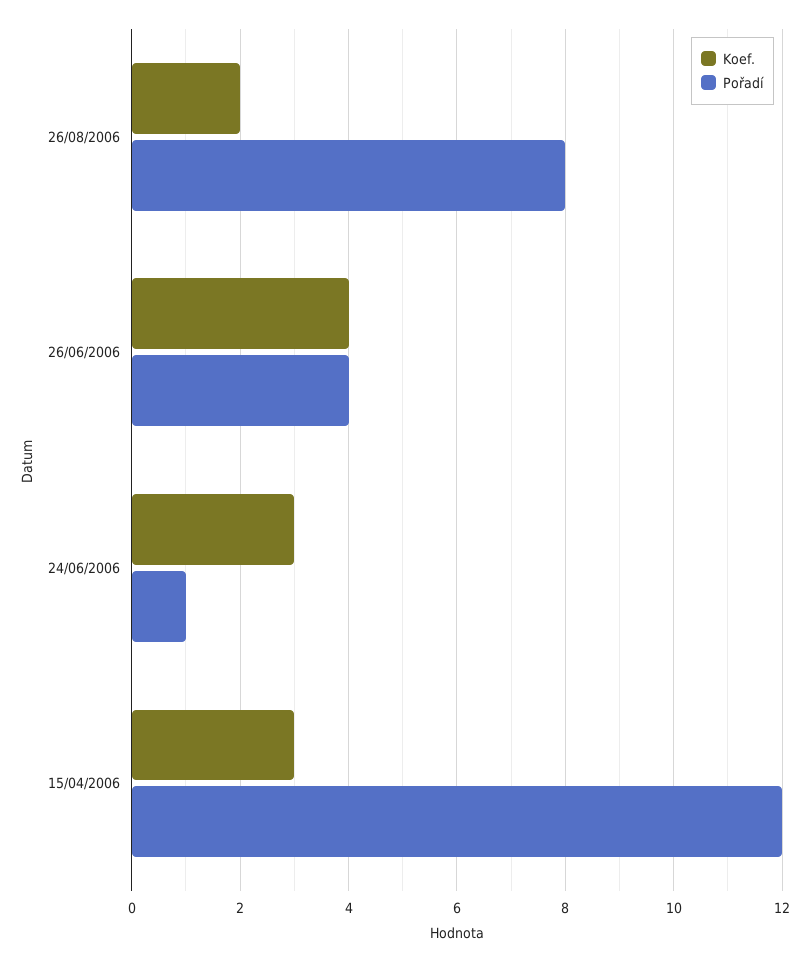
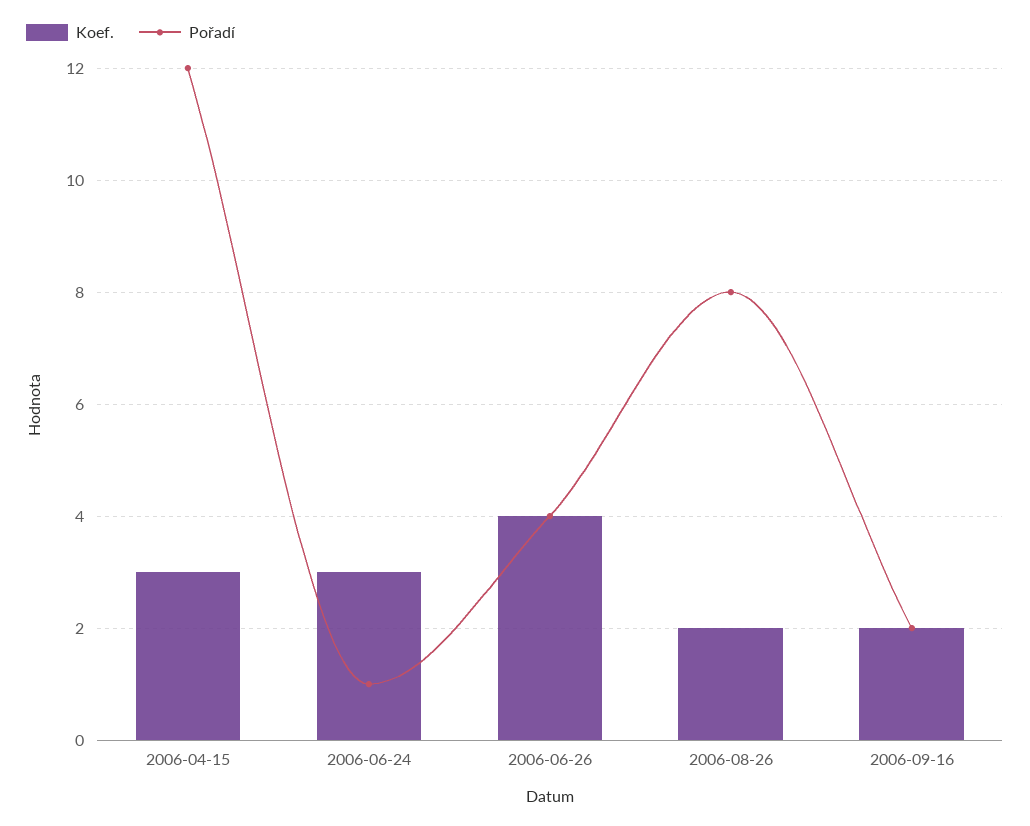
Koef., 2006-09-16: none -> 2
Pořadí, 2006-09-16: none -> 2

